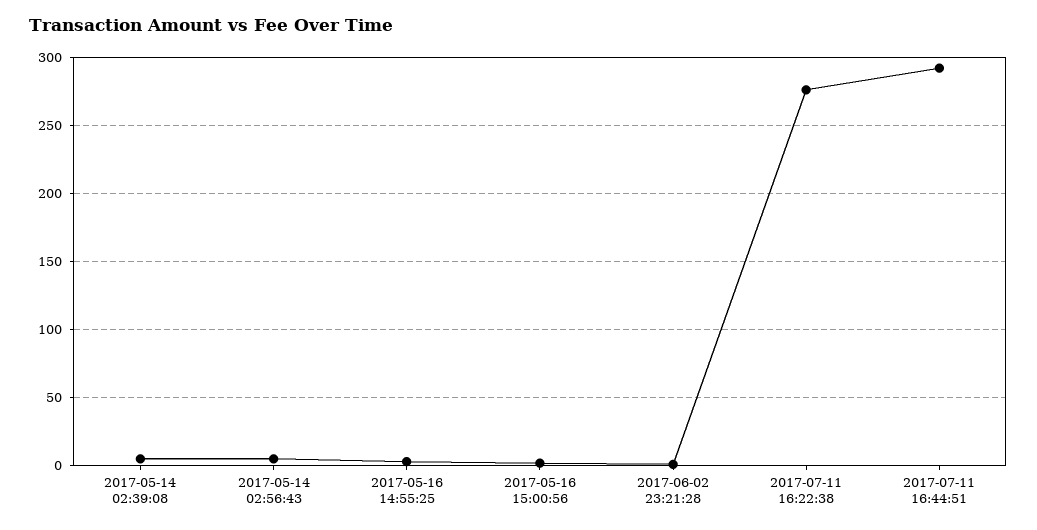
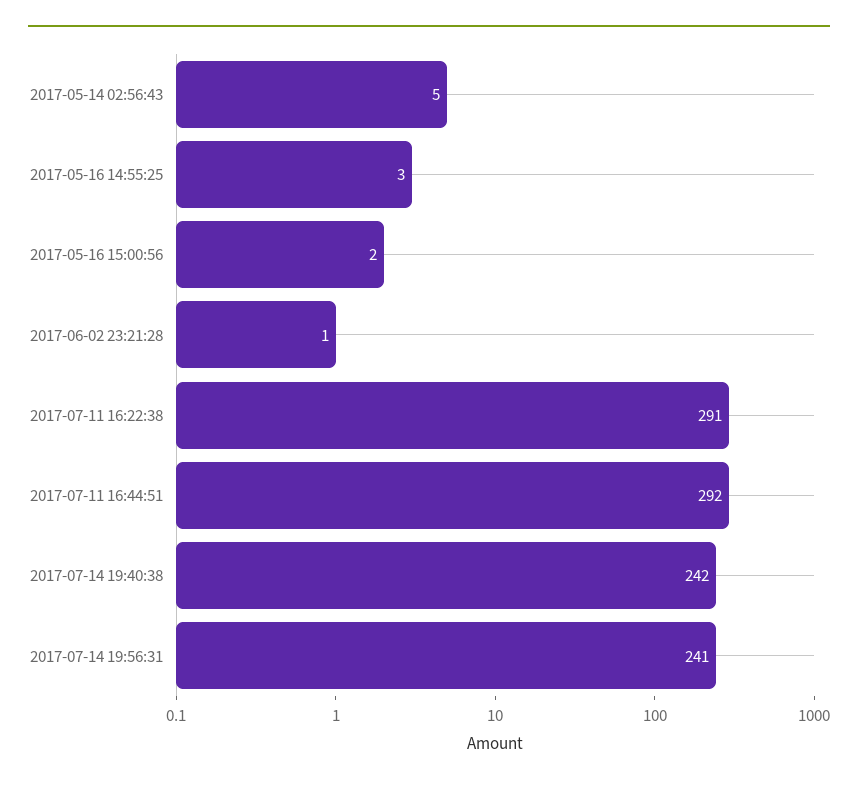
2017-05-14 02:39:08: 5 -> none
2017-07-11 16:22:38: 275 -> 291
2017-07-14 19:40:38: none -> 242
2017-07-14 19:56:31: none -> 241

